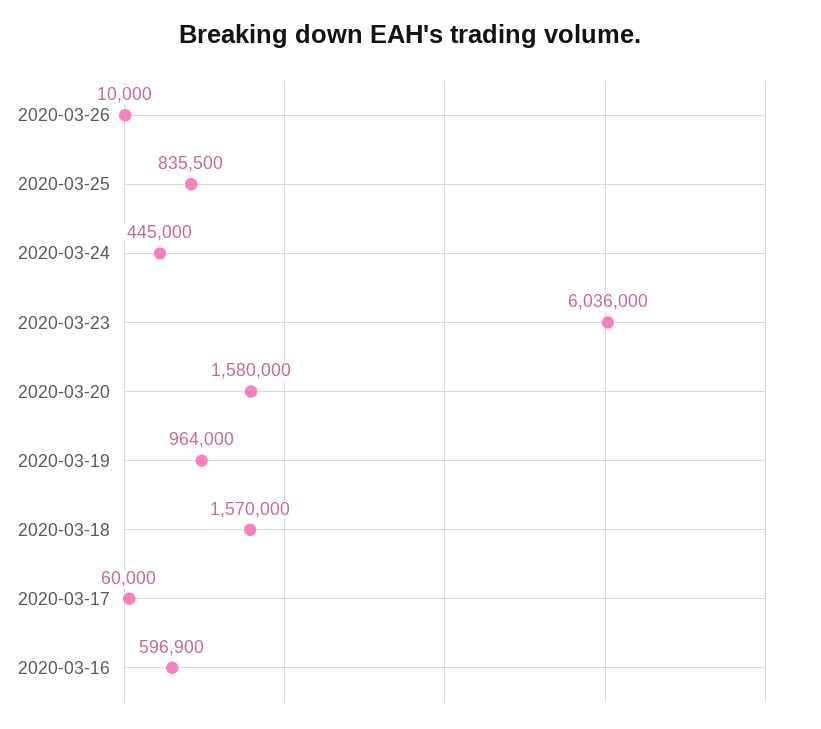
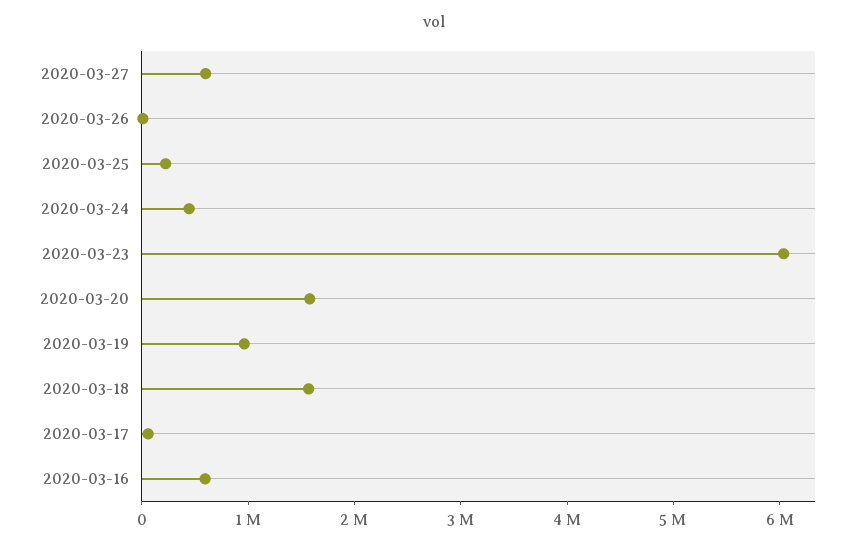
2020-03-25: 835500 -> 200000
2020-03-27: none -> 600000

